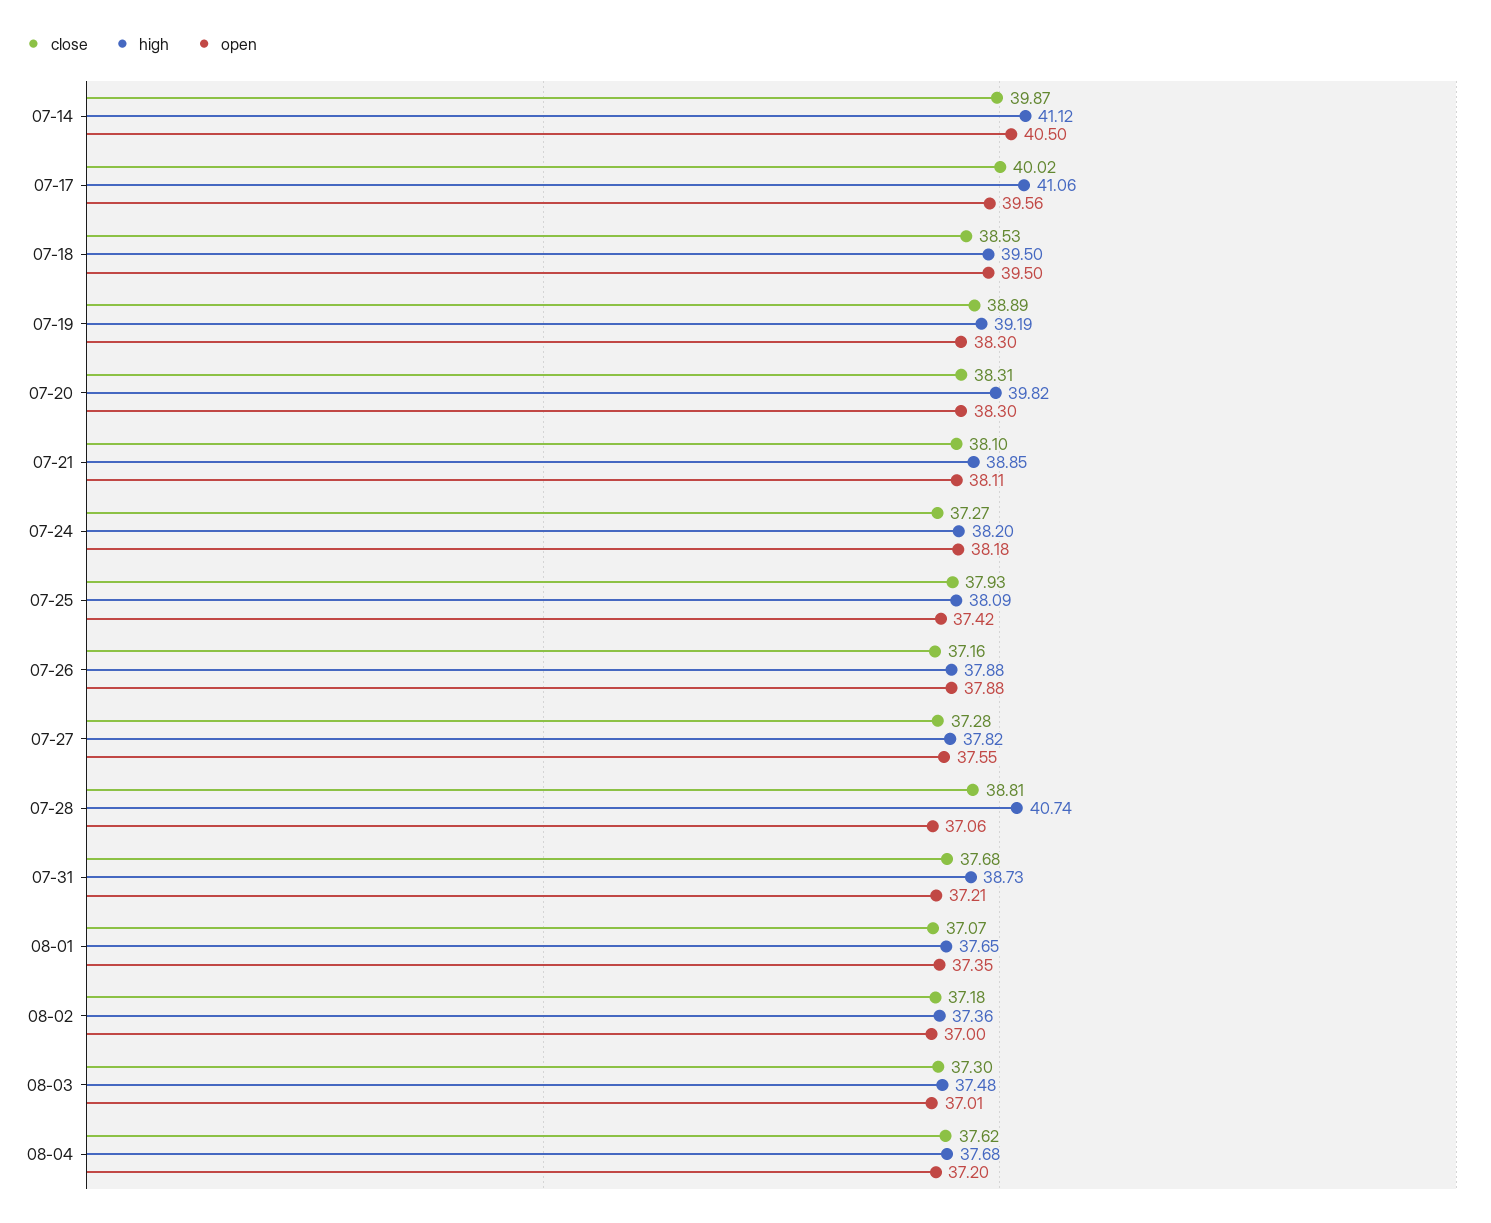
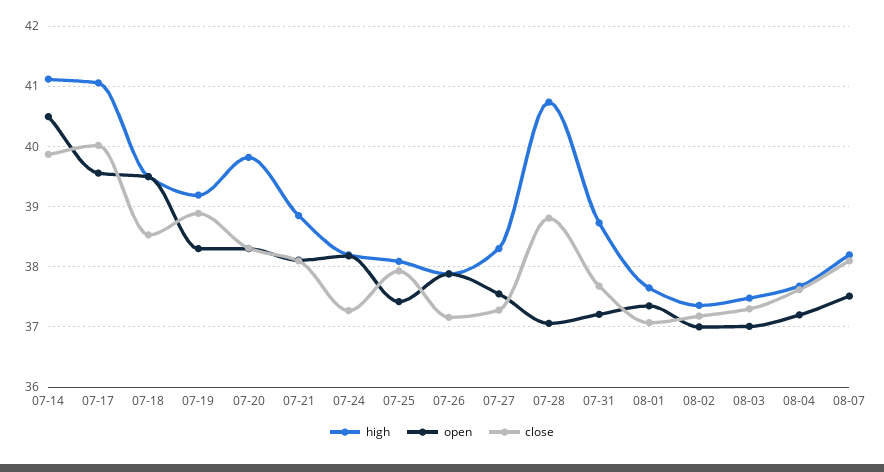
high, 07-27: 37.82 -> 38.3
high, 08-07: none -> 38.2
open, 08-07: none -> 37.5
close, 08-07: none -> 38.1

